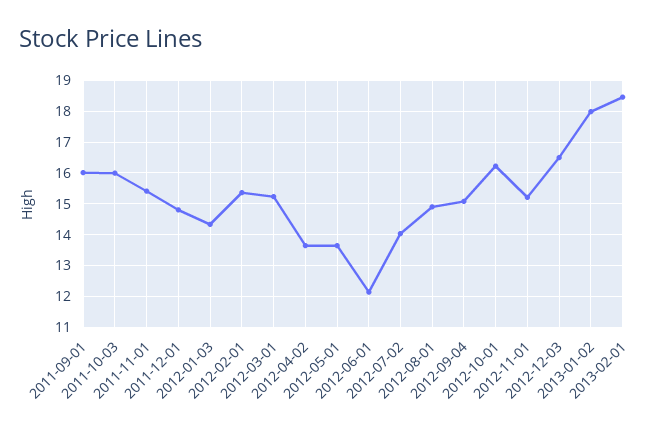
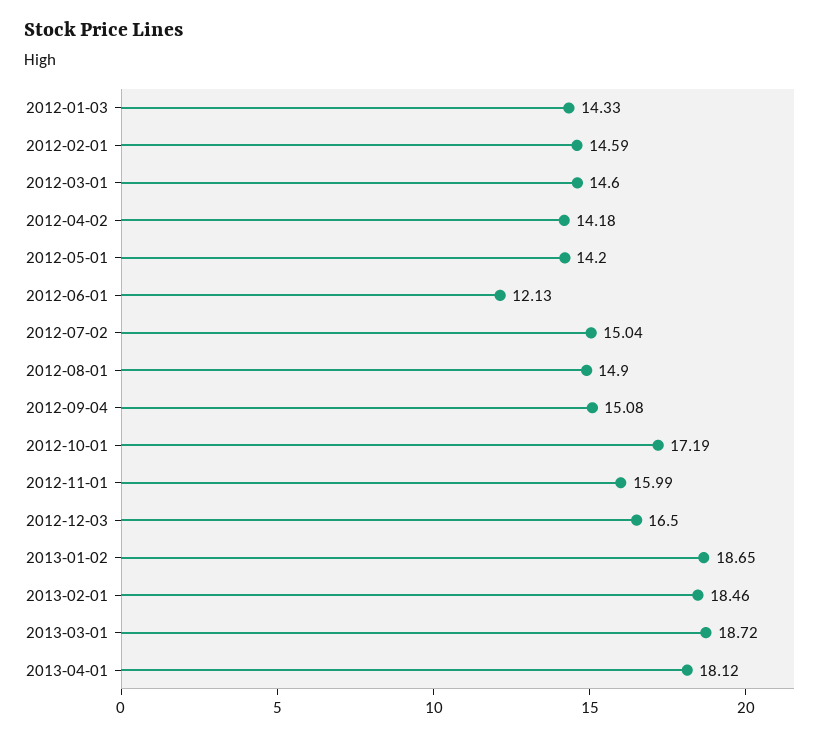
2011-09-01: 16 -> none
2011-10-03: 16 -> none
2011-11-01: 15.4 -> none
2011-12-01: 14.8 -> none
2012-02-01: 15.4 -> 14.59
2012-03-01: 15.2 -> 14.6
2012-04-02: 13.6 -> 14.18
2012-05-01: 13.6 -> 14.2
2012-07-02: 14 -> 15.04
2012-10-01: 16.2 -> 17.19
2012-11-01: 15.2 -> 15.99
2013-01-02: 18 -> 18.65
2013-03-01: none -> 18.72
2013-04-01: none -> 18.12

